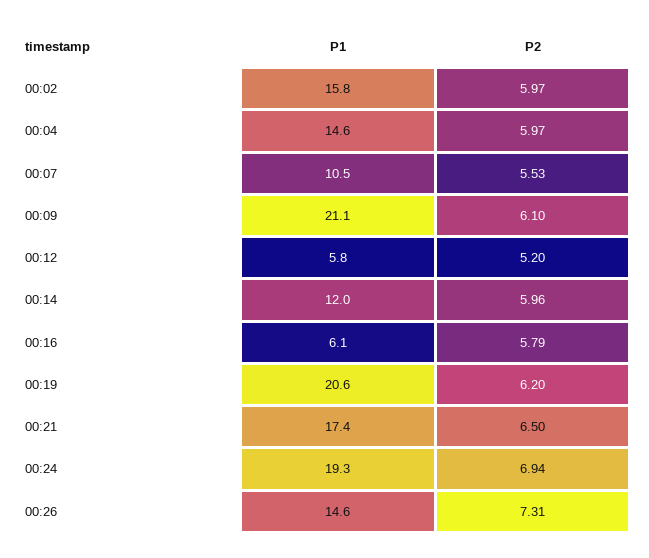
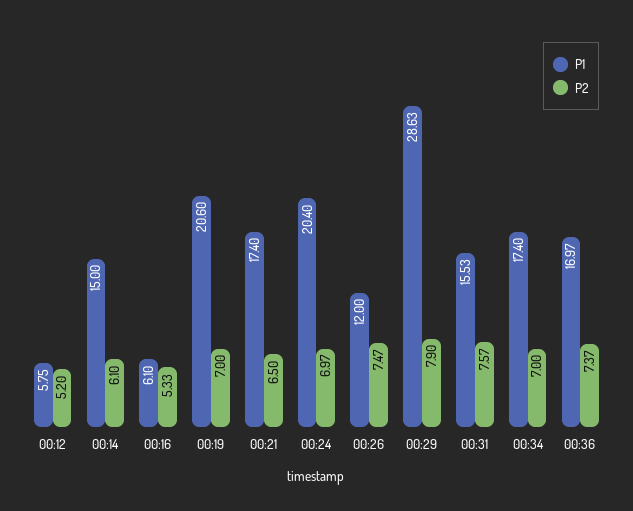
P1, 00:02: 15.8 -> none
P2, 00:02: 5.97 -> none
P1, 00:04: 14.6 -> none
P2, 00:04: 5.97 -> none
P1, 00:07: 10.5 -> none
P2, 00:07: 5.53 -> none
P1, 00:09: 21.1 -> none
P2, 00:09: 6.1 -> none
P1, 00:14: 12 -> 15
P2, 00:14: 5.96 -> 6.1
P2, 00:16: 5.79 -> 5.33
P2, 00:19: 6.2 -> 7
P1, 00:24: 19.3 -> 20.4
P2, 00:24: 6.94 -> 6.97
P1, 00:26: 14.6 -> 12
P2, 00:26: 7.31 -> 7.47
P1, 00:29: none -> 28.63
P2, 00:29: none -> 7.9
P1, 00:31: none -> 15.53
P2, 00:31: none -> 7.57
P1, 00:34: none -> 17.4
P2, 00:34: none -> 7
P1, 00:36: none -> 16.97
P2, 00:36: none -> 7.37

